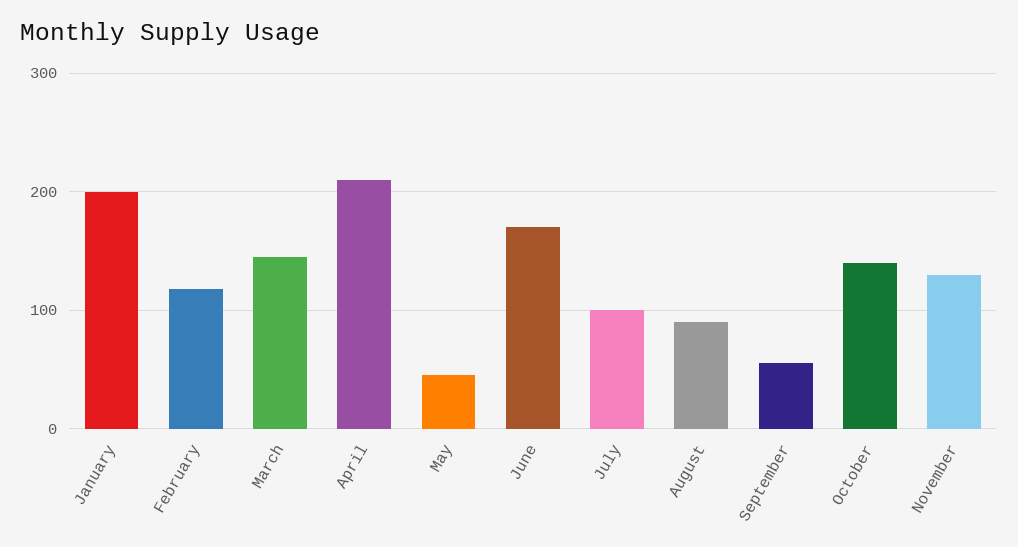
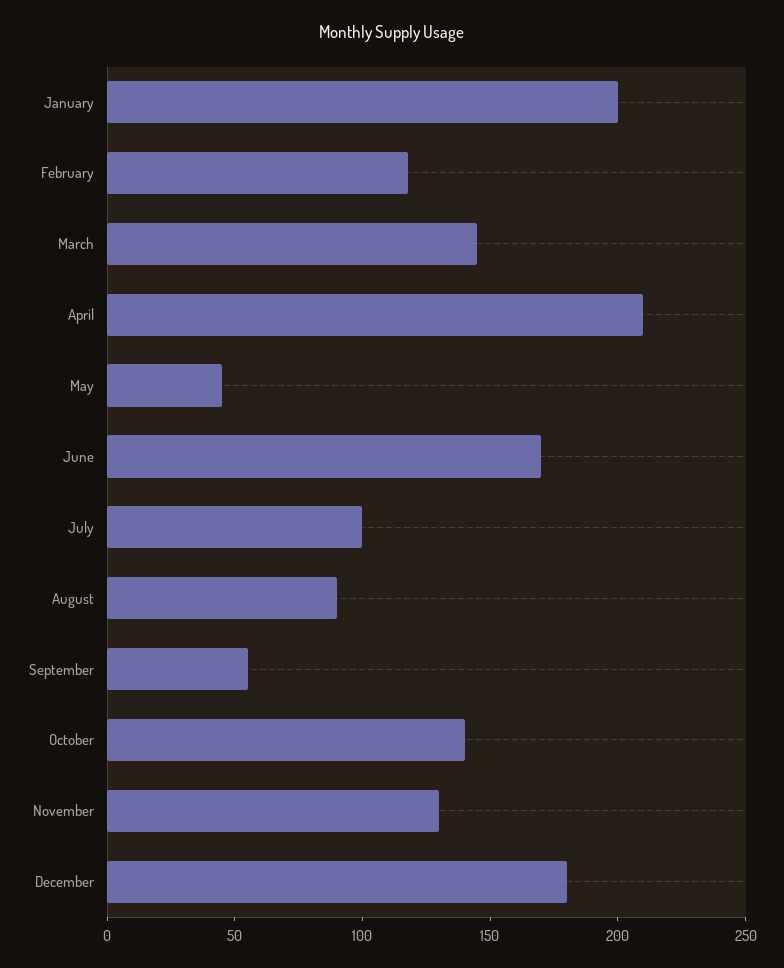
December: none -> 180

